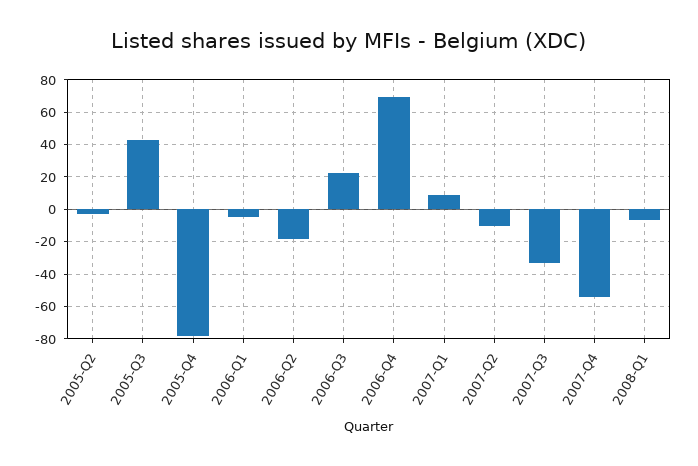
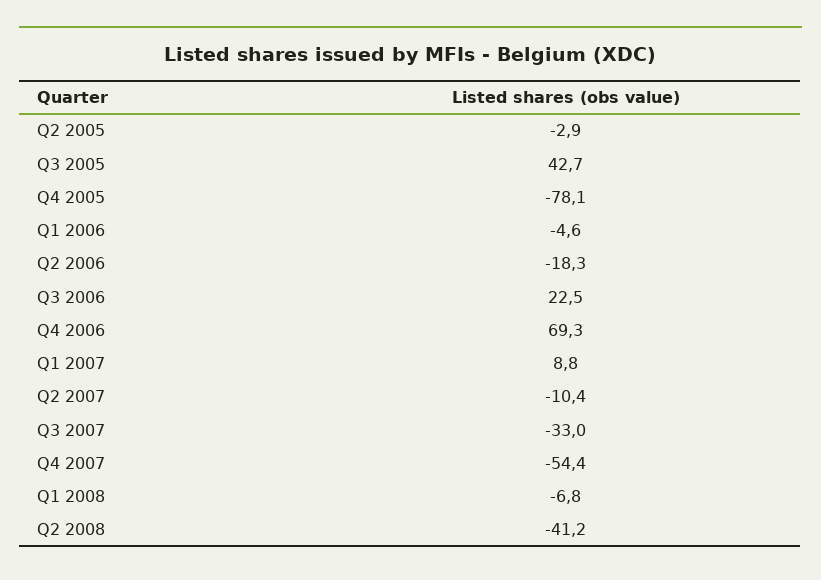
Q2 2008: none -> -41.2

